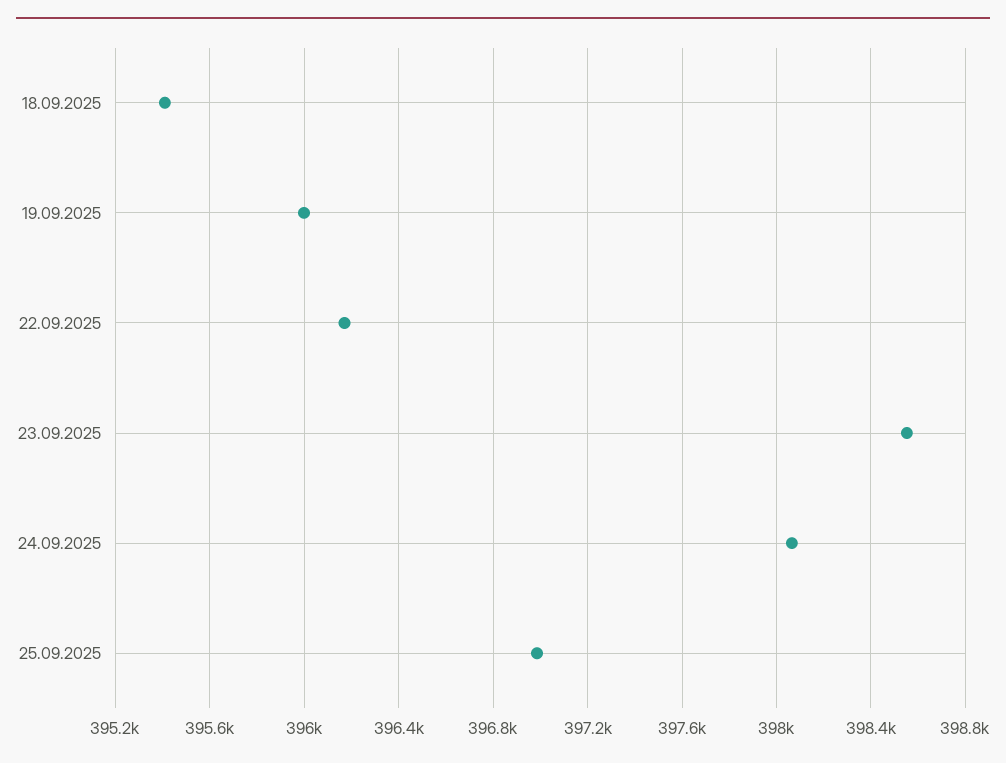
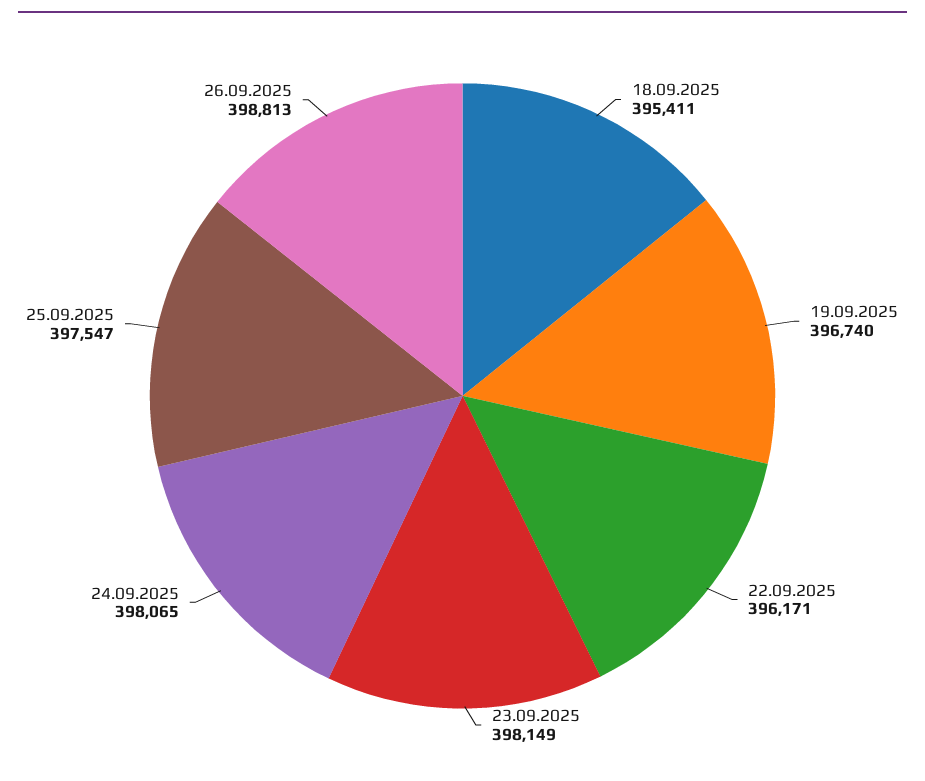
19.09.2025: 396000 -> 396740
23.09.2025: 398550 -> 398149
25.09.2025: 397000 -> 397547
26.09.2025: none -> 398813

